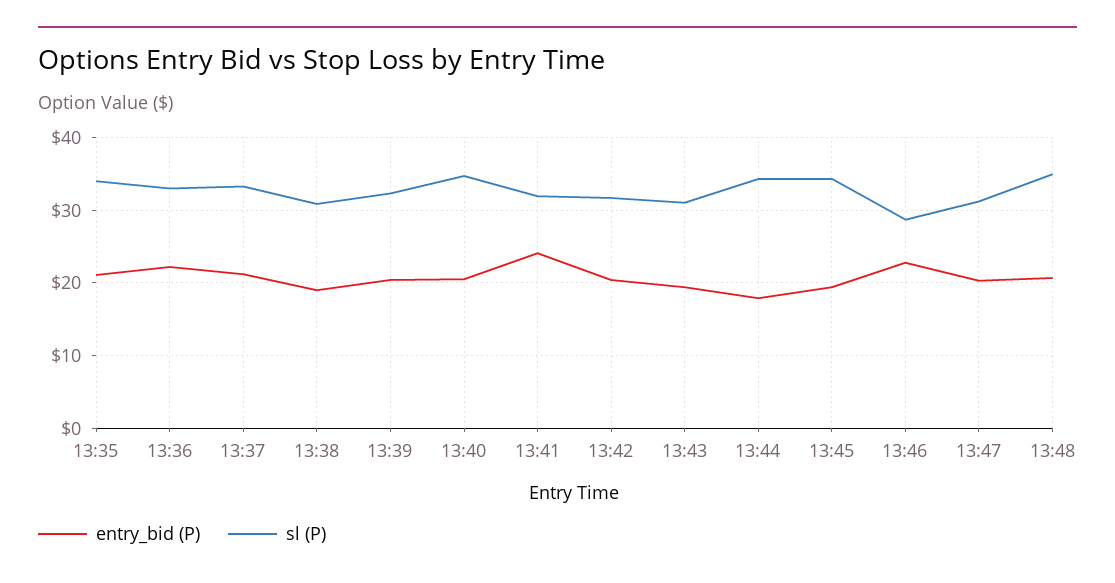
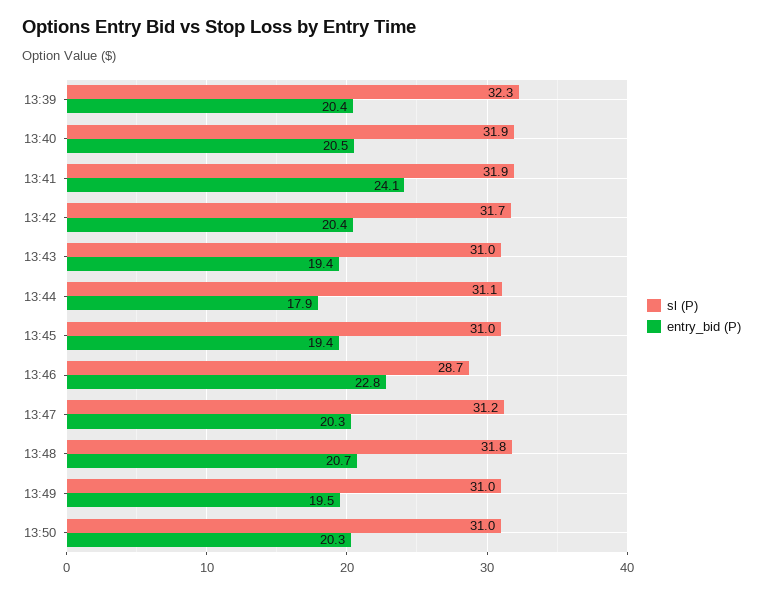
entry_bid (P), 13:35: 21 -> none
sl (P), 13:35: 34 -> none
entry_bid (P), 13:36: 22 -> none
sl (P), 13:36: 33 -> none
entry_bid (P), 13:37: 21 -> none
sl (P), 13:37: 33 -> none
entry_bid (P), 13:38: 19 -> none
sl (P), 13:38: 31 -> none
sl (P), 13:40: 35 -> 31.9
sl (P), 13:44: 34 -> 31.1
sl (P), 13:45: 34 -> 31
sl (P), 13:48: 35 -> 31.8
sl (P), 13:49: none -> 31
entry_bid (P), 13:49: none -> 19.5
sl (P), 13:50: none -> 31
entry_bid (P), 13:50: none -> 20.3

